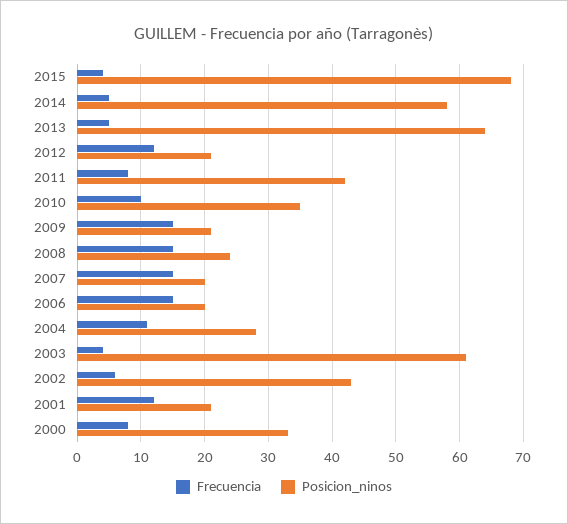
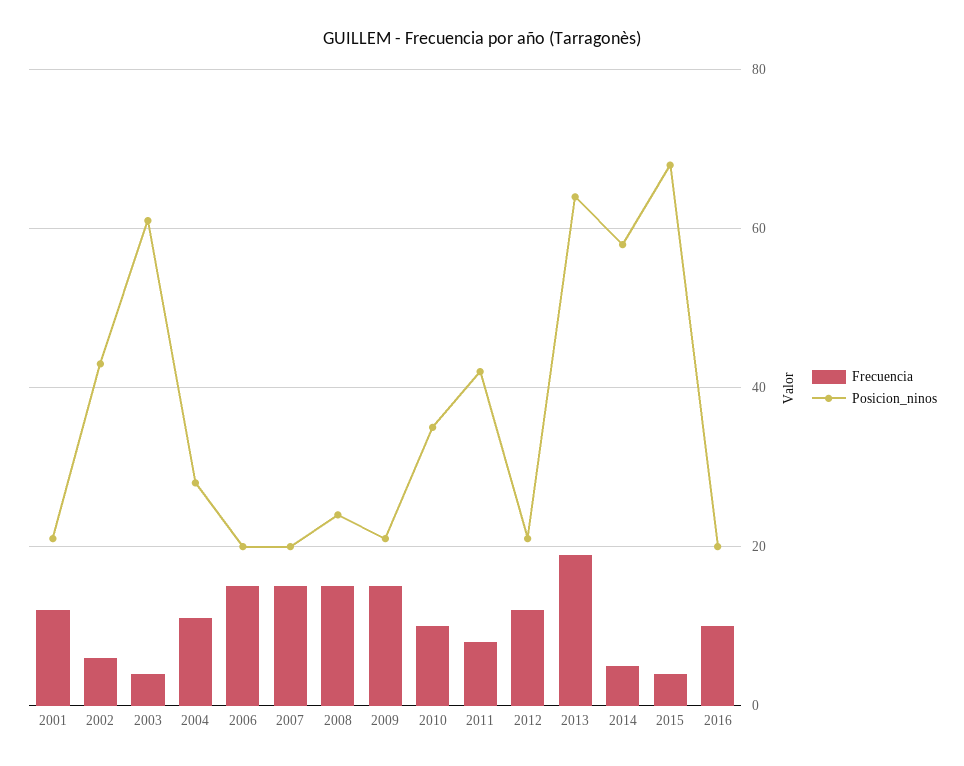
Frecuencia, 2013: 5 -> 20
Frecuencia, 2000: 8 -> none
Posicion_ninos, 2000: 33 -> none
Frecuencia, 2016: none -> 10
Posicion_ninos, 2016: none -> 20

